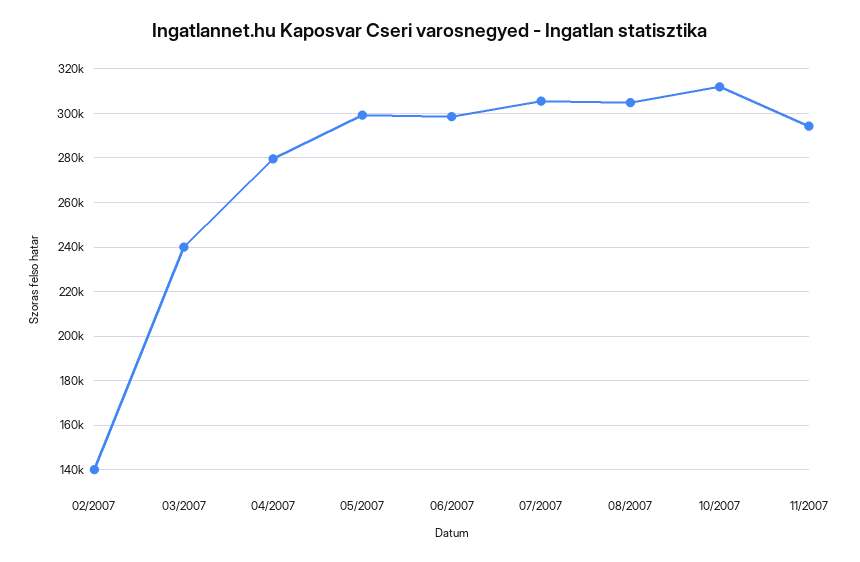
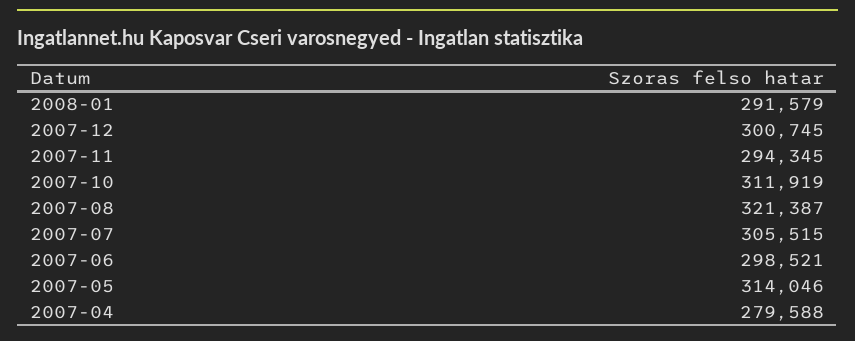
02/2007: 140000 -> none
03/2007: 240000 -> none
05/2007: 300000 -> 314046
08/2007: 305000 -> 321387
2008-01: none -> 291579
2007-12: none -> 300745

